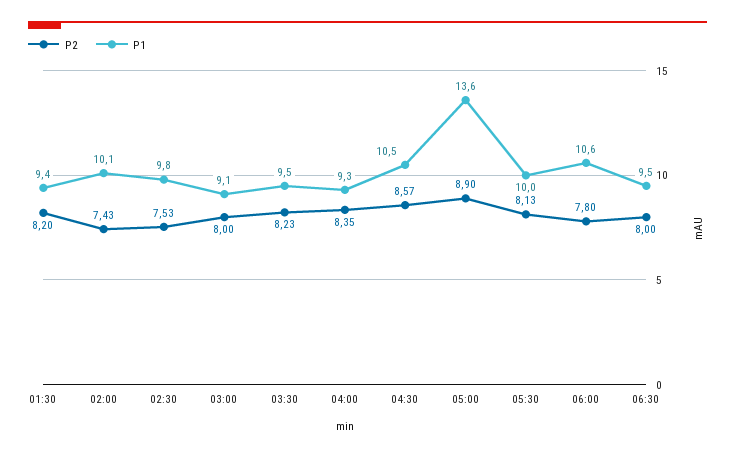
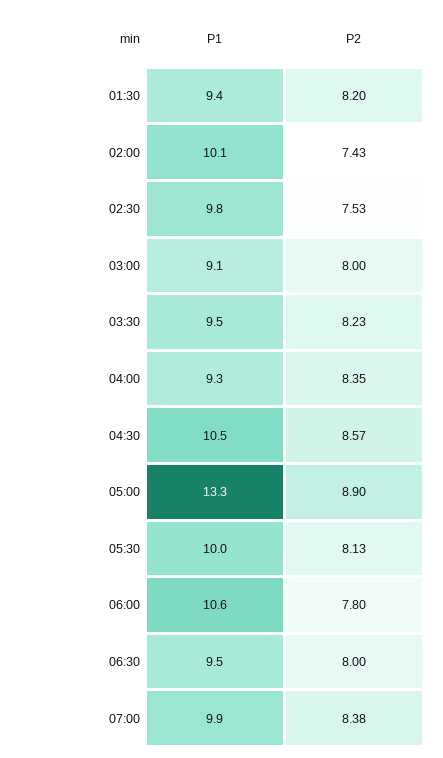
P1, 05:00: 13.6 -> 13.3
P1, 07:00: none -> 9.9
P2, 07:00: none -> 8.38

